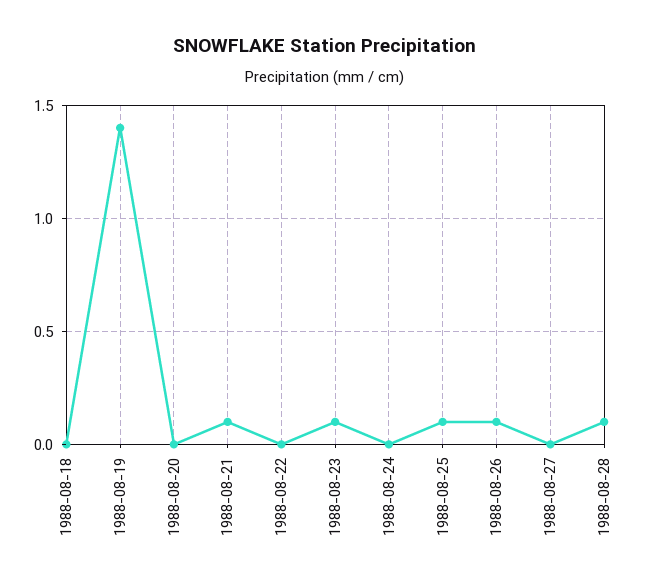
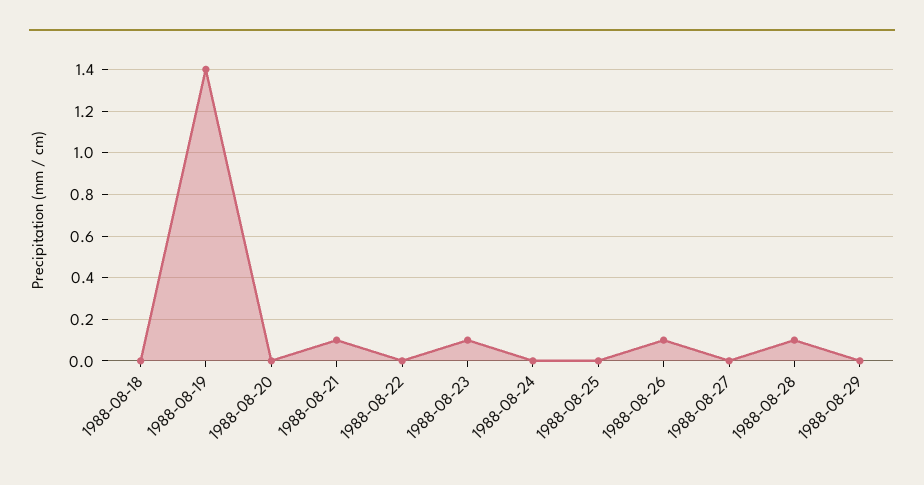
1988-08-25: 0.1 -> 0
1988-08-29: none -> 0

